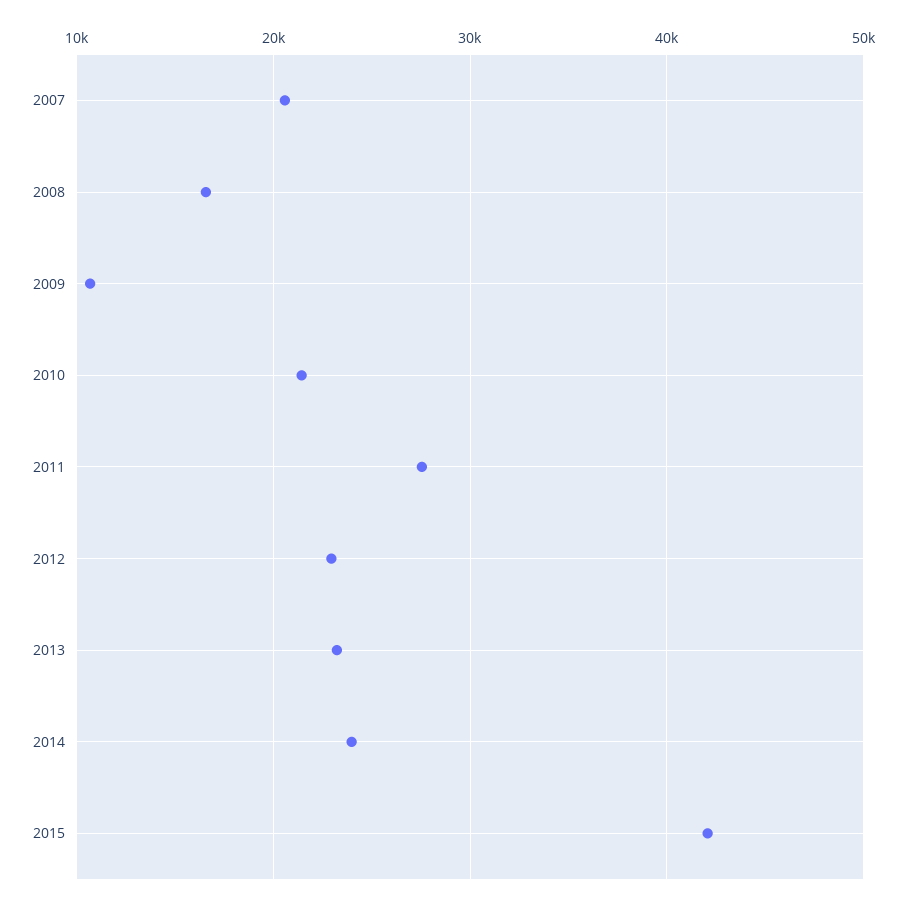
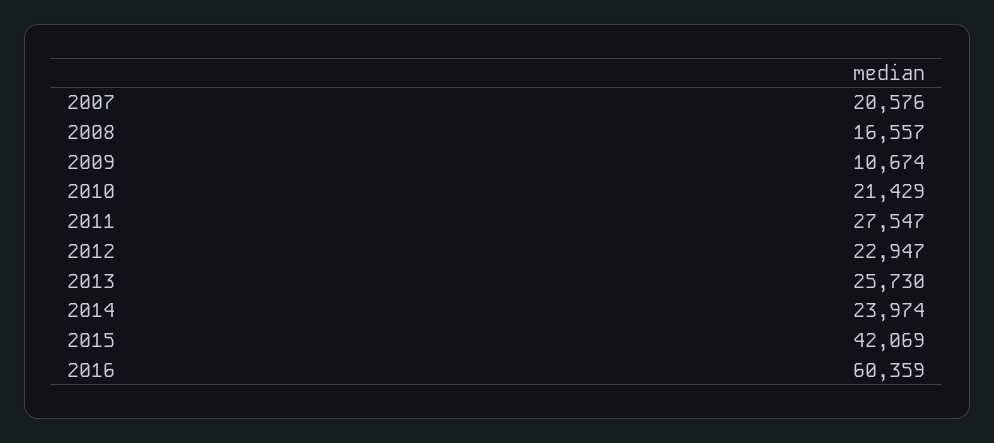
2013: 23000 -> 25730
2016: none -> 60359

